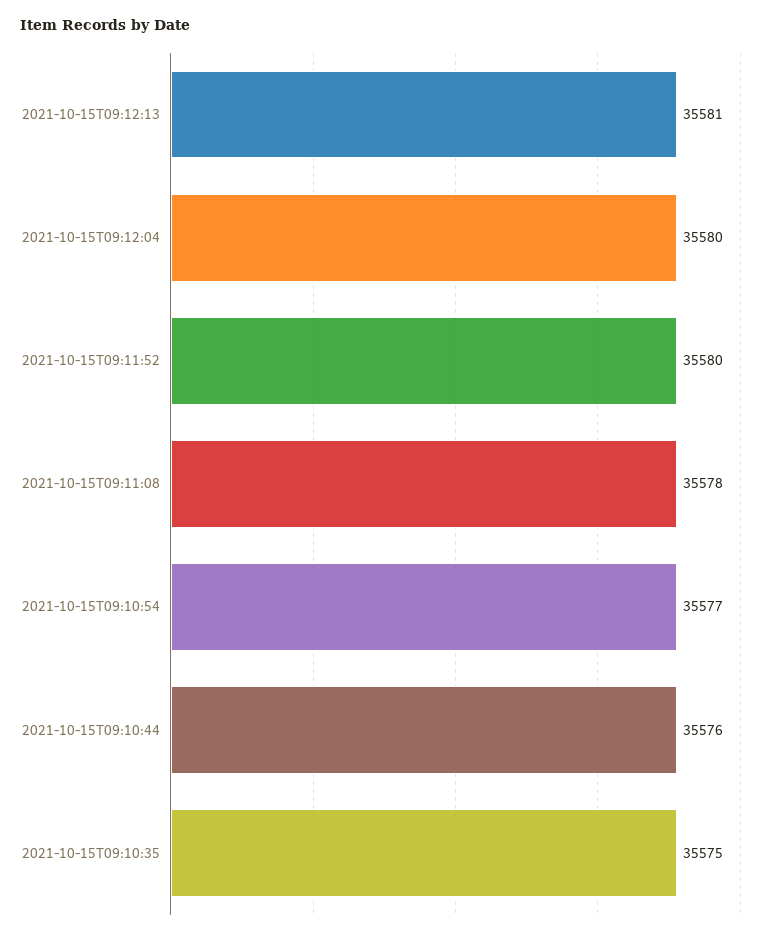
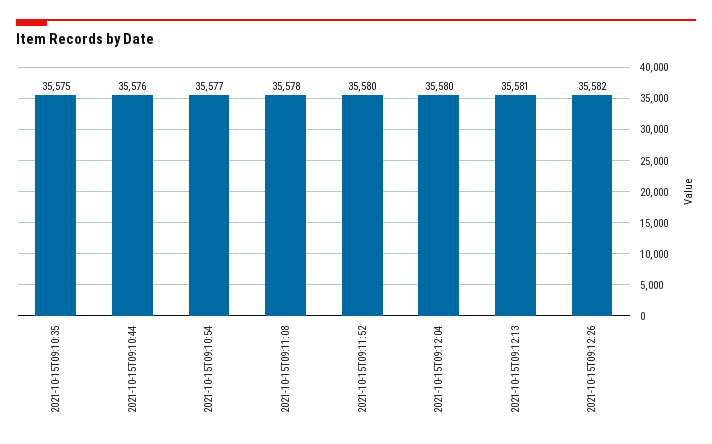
2021-10-15T09:12:26: none -> 35582

